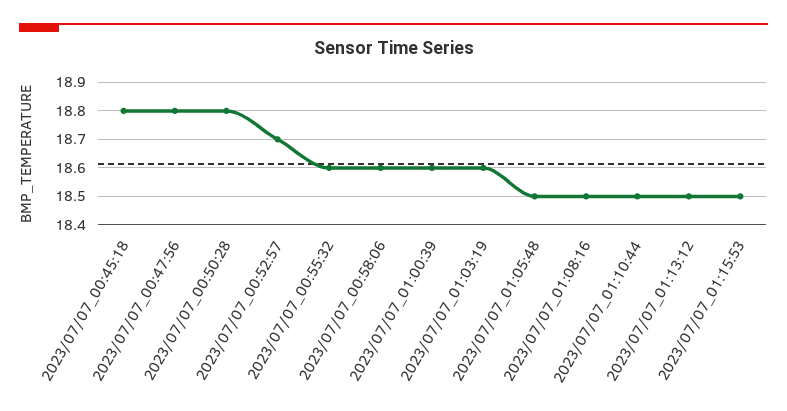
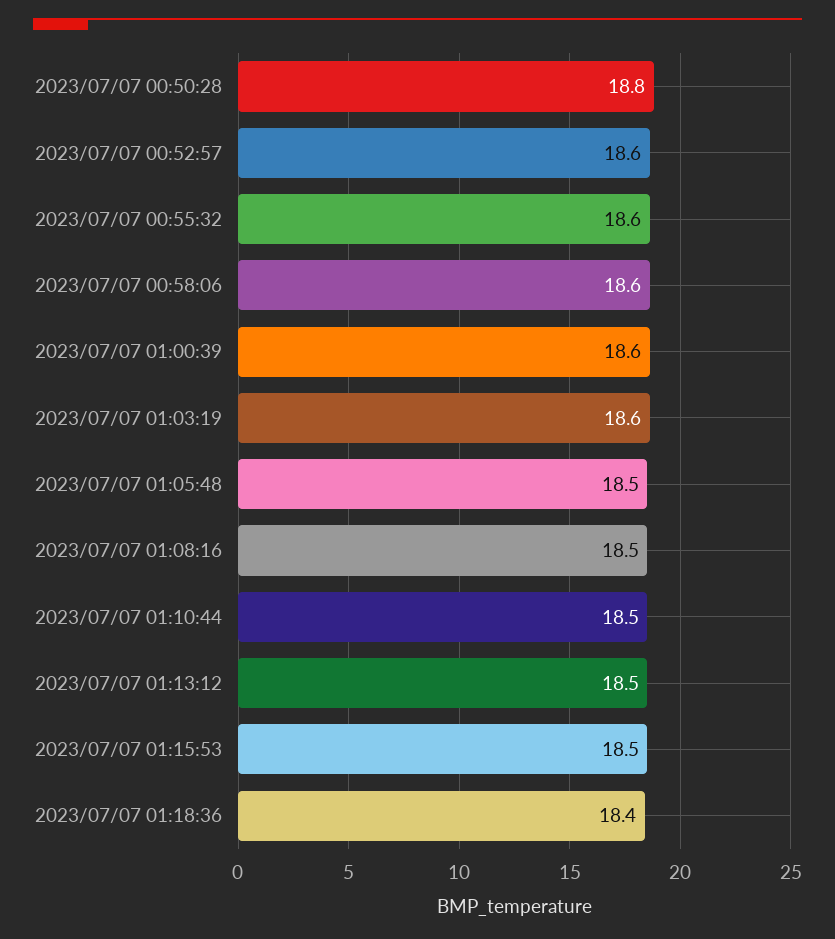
2023/07/07_00:45:18: 18.8 -> none
2023/07/07_00:47:56: 18.8 -> none
2023/07/07_00:52:57: 18.7 -> 18.6
2023/07/07 01:18:36: none -> 18.4

